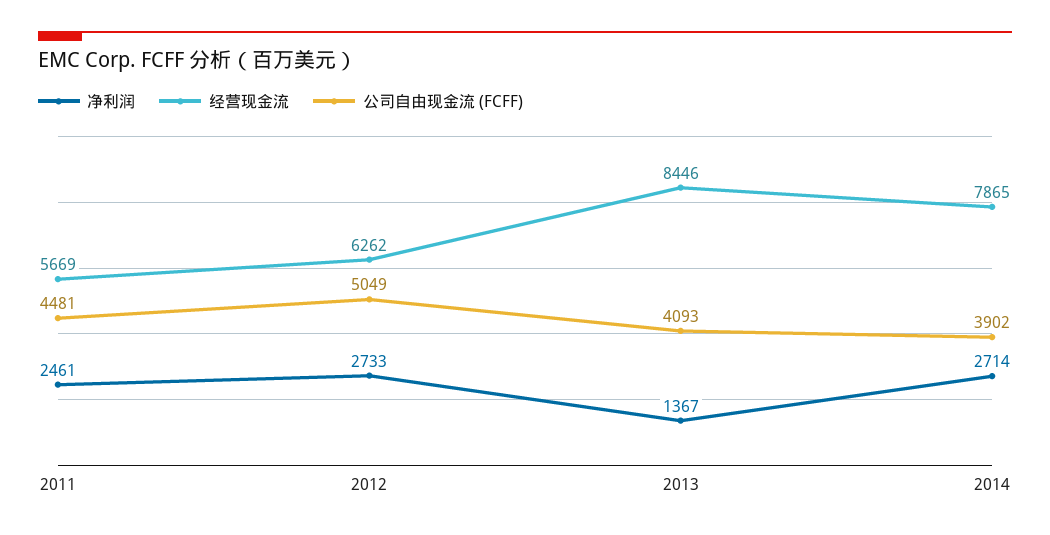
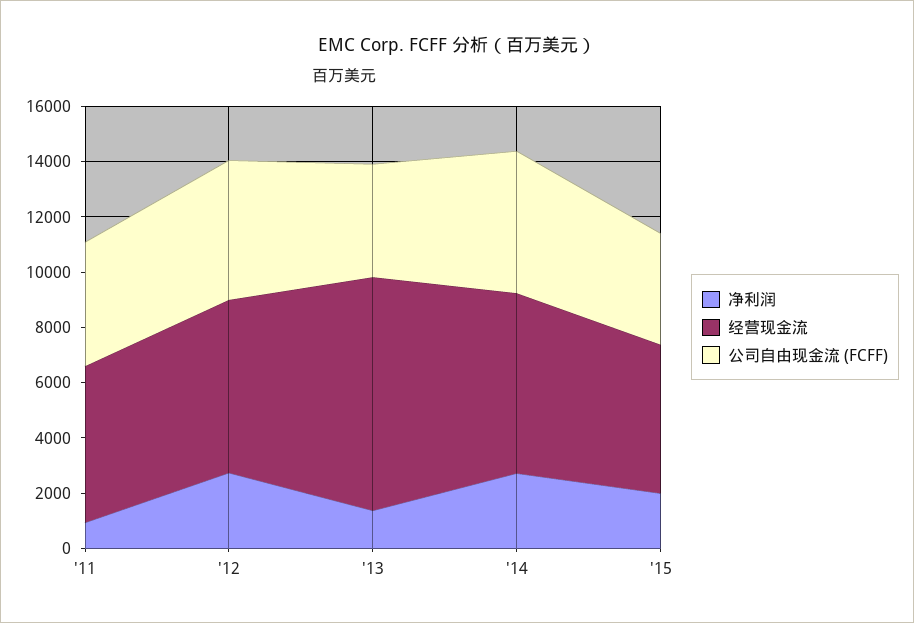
净利润, 2011: 2461 -> 1000
经营现金流, 2014: 7865 -> 6500
公司自由现金流 (FCFF), 2014: 3902 -> 5000
净利润, '15: none -> 2000
经营现金流, '15: none -> 5500
公司自由现金流 (FCFF), '15: none -> 4000

